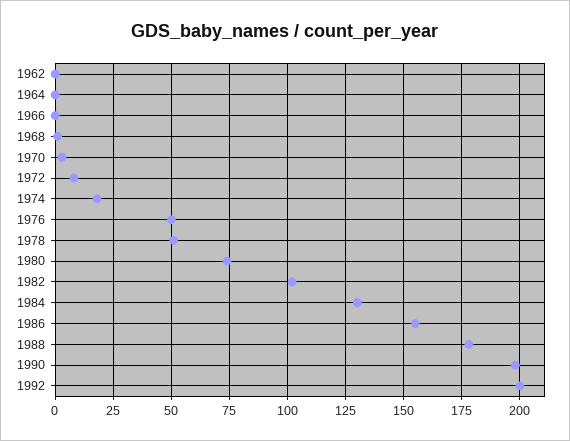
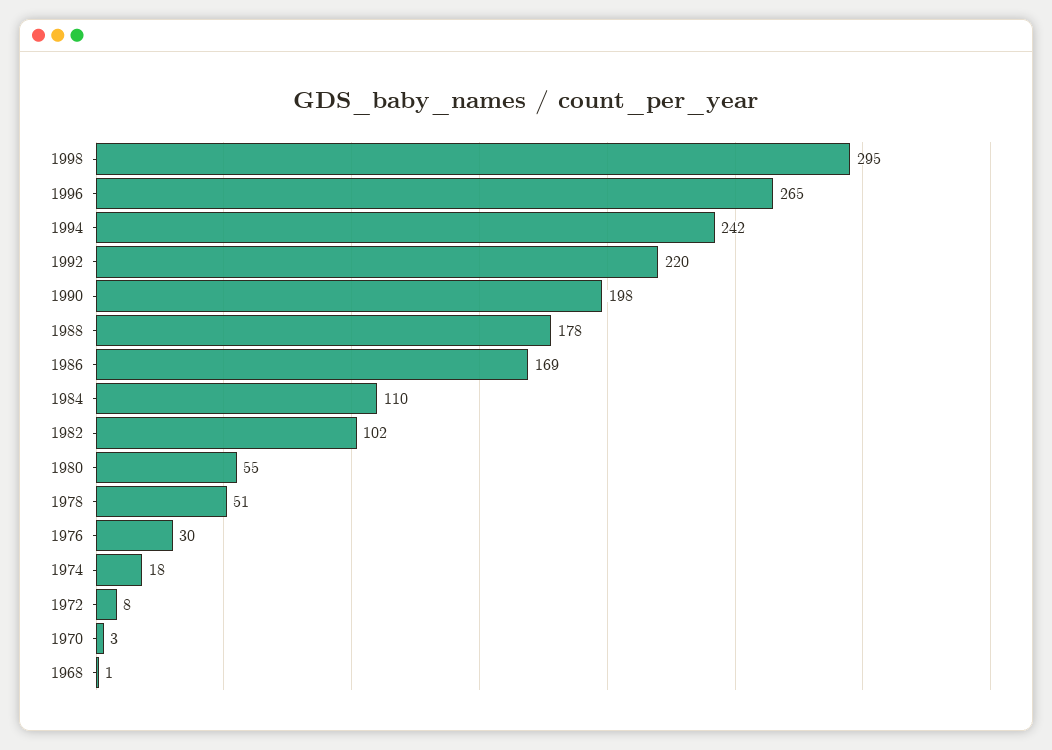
1962: 0 -> none
1964: 0 -> none
1966: 0 -> none
1976: 50 -> 30
1980: 75 -> 55
1984: 130 -> 110
1986: 155 -> 169
1992: 200 -> 220
1998: none -> 295
1996: none -> 265
1994: none -> 242

